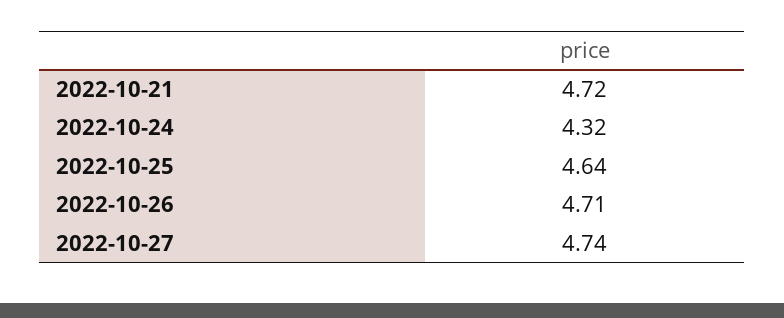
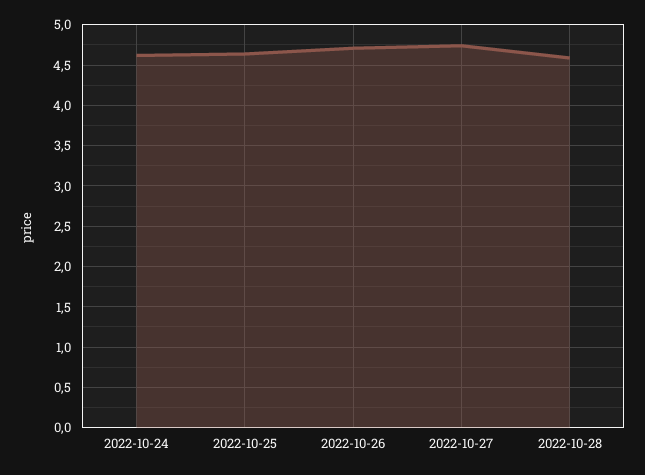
2022-10-21: 4.72 -> none
2022-10-24: 4.32 -> 4.6
2022-10-28: none -> 4.6

